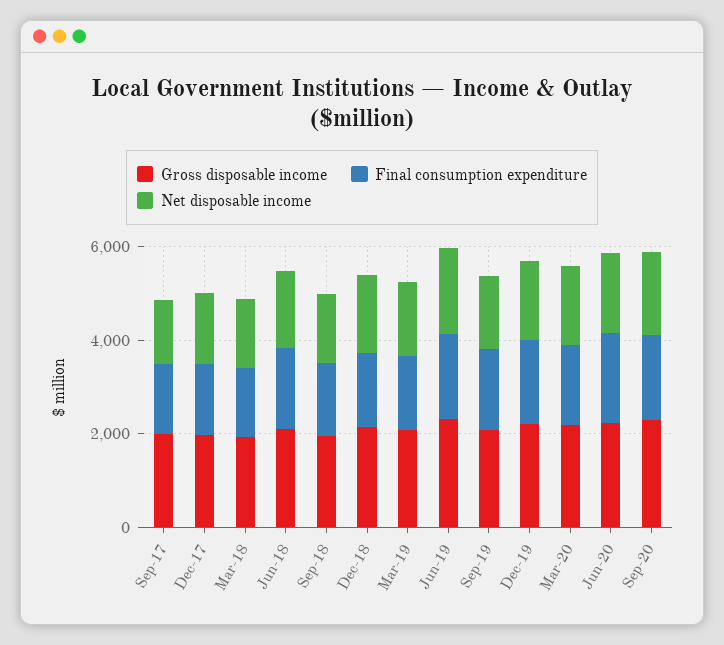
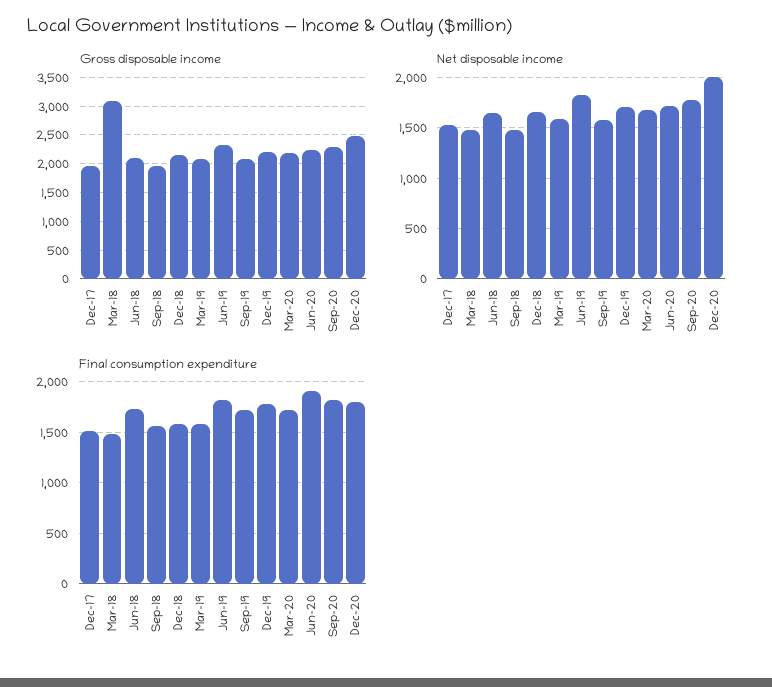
Gross disposable income, Sep-17: 2000 -> none
Final consumption expenditure, Sep-17: 1500 -> none
Net disposable income, Sep-17: 1500 -> none
Gross disposable income, Mar-18: 2000 -> 3000
Gross disposable income, Dec-20: none -> 2500
Net disposable income, Dec-20: none -> 2000
Final consumption expenditure, Dec-20: none -> 1800

